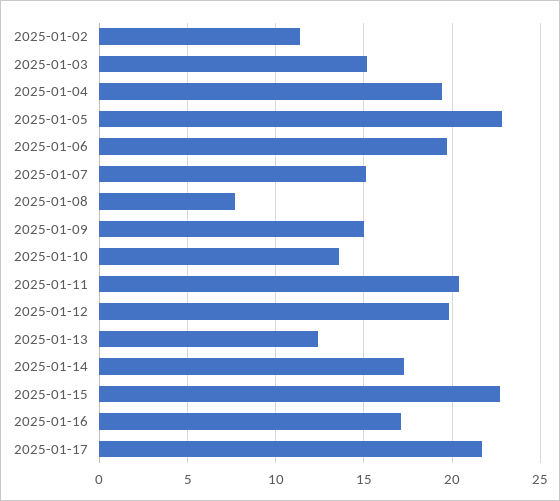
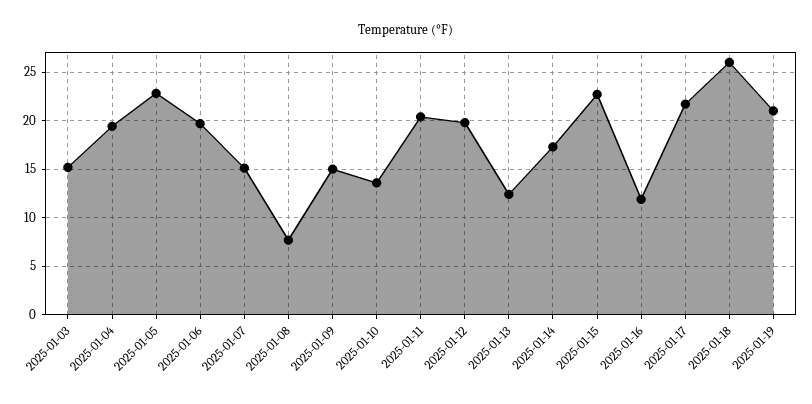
2025-01-02: 11.5 -> none
2025-01-16: 17 -> 12
2025-01-18: none -> 26
2025-01-19: none -> 21

